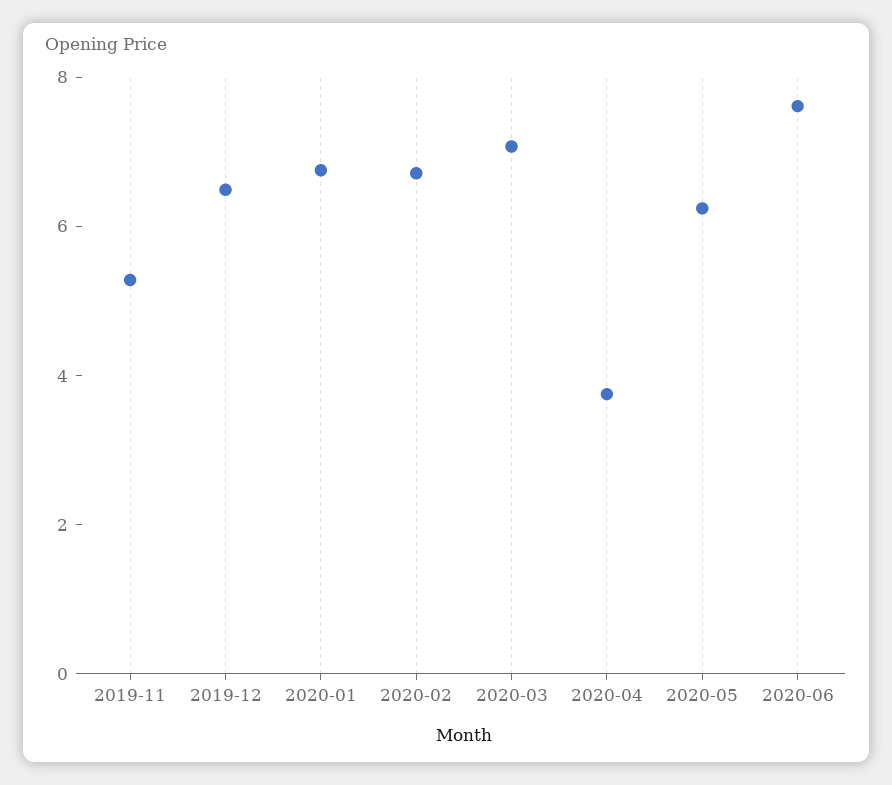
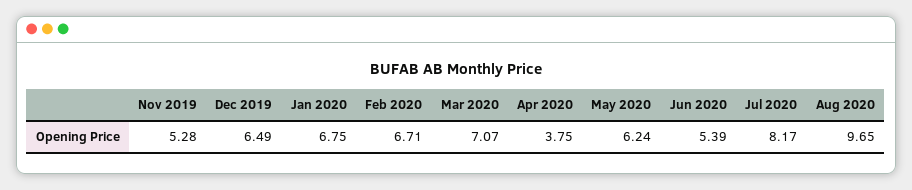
2020-06: 7.5 -> 5.39
Jul 2020: none -> 8.17
Aug 2020: none -> 9.65

